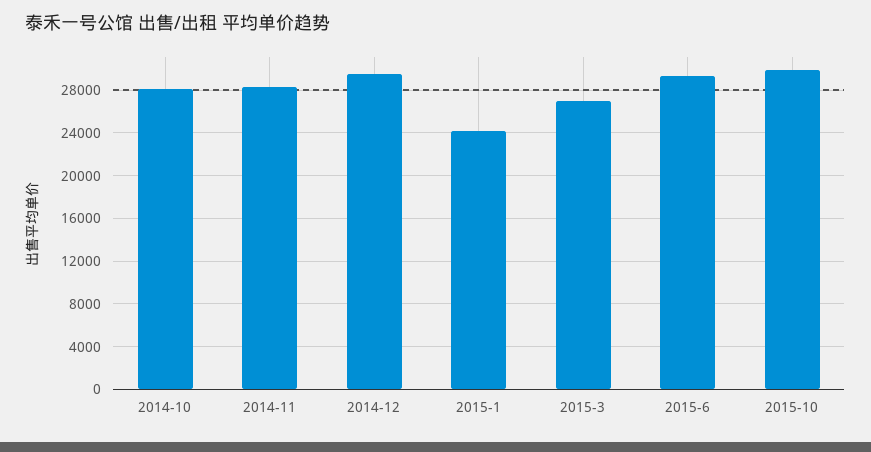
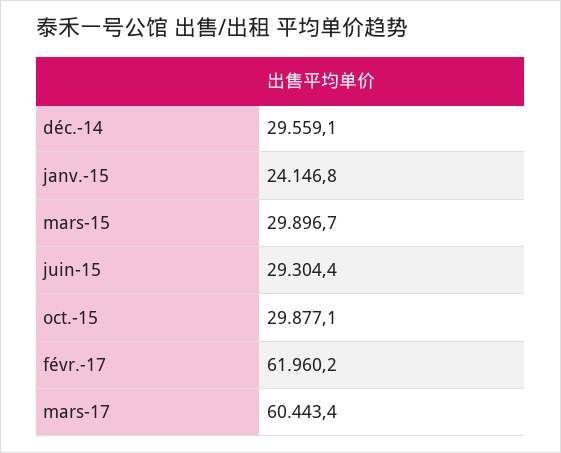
2014-10: 28000 -> none
2014-11: 28000 -> none
2015-3: 27000 -> 29896.7
févr.-17: none -> 61960.2
mars-17: none -> 60443.4

